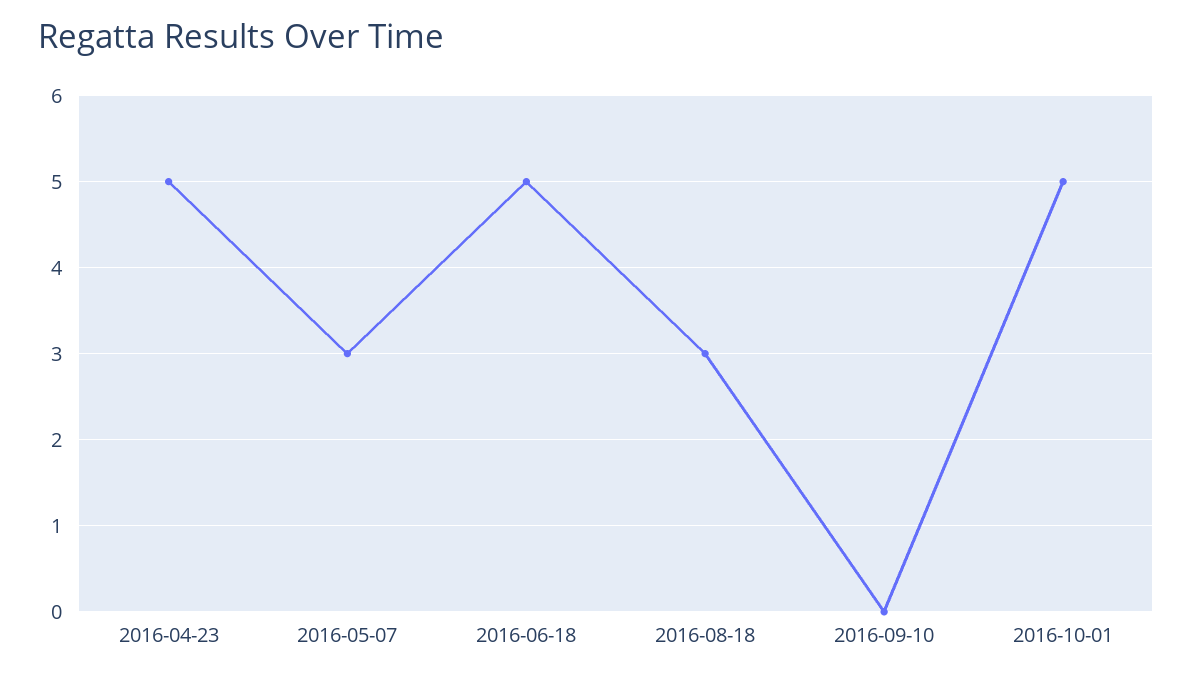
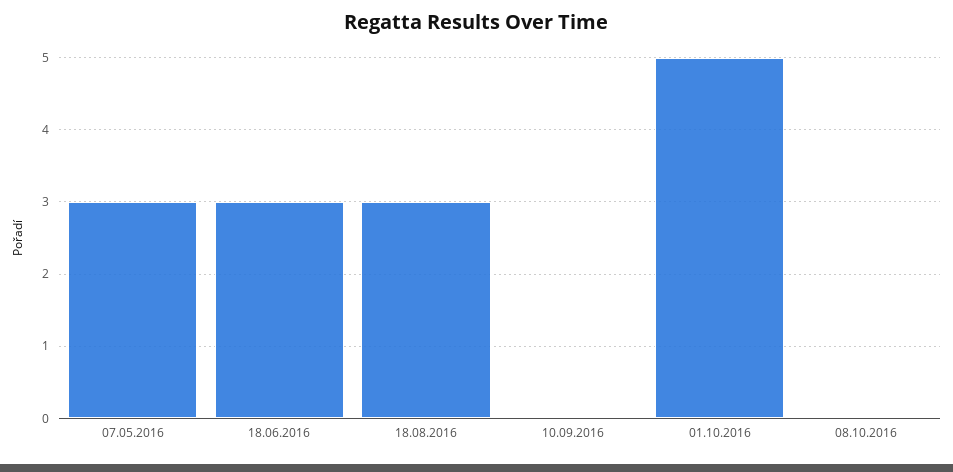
2016-04-23: 5 -> none
2016-06-18: 5 -> 3
08.10.2016: none -> 0

